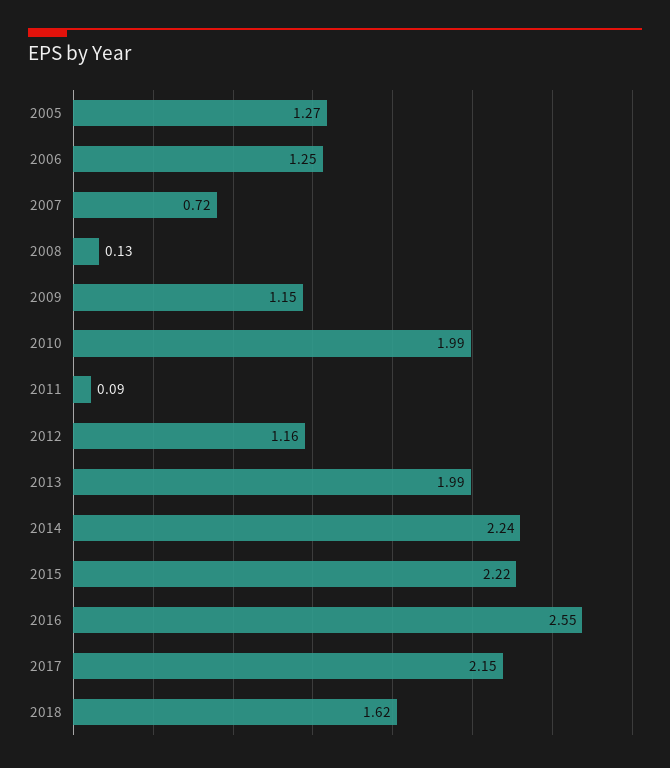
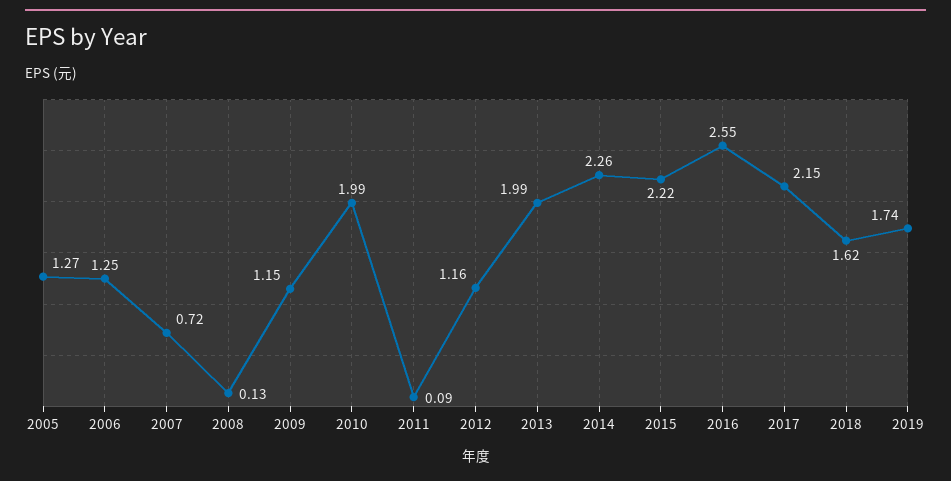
2014: 2.24 -> 2.26
2019: none -> 1.74

